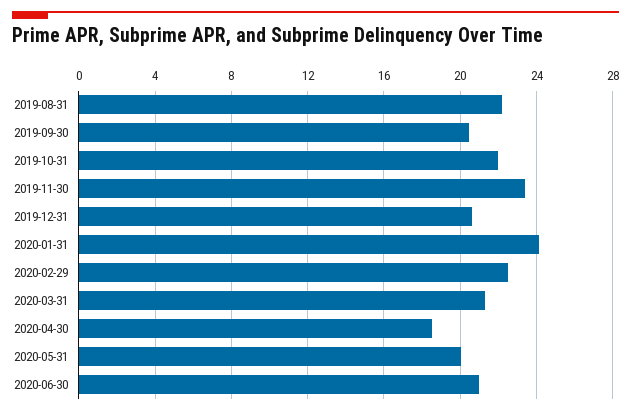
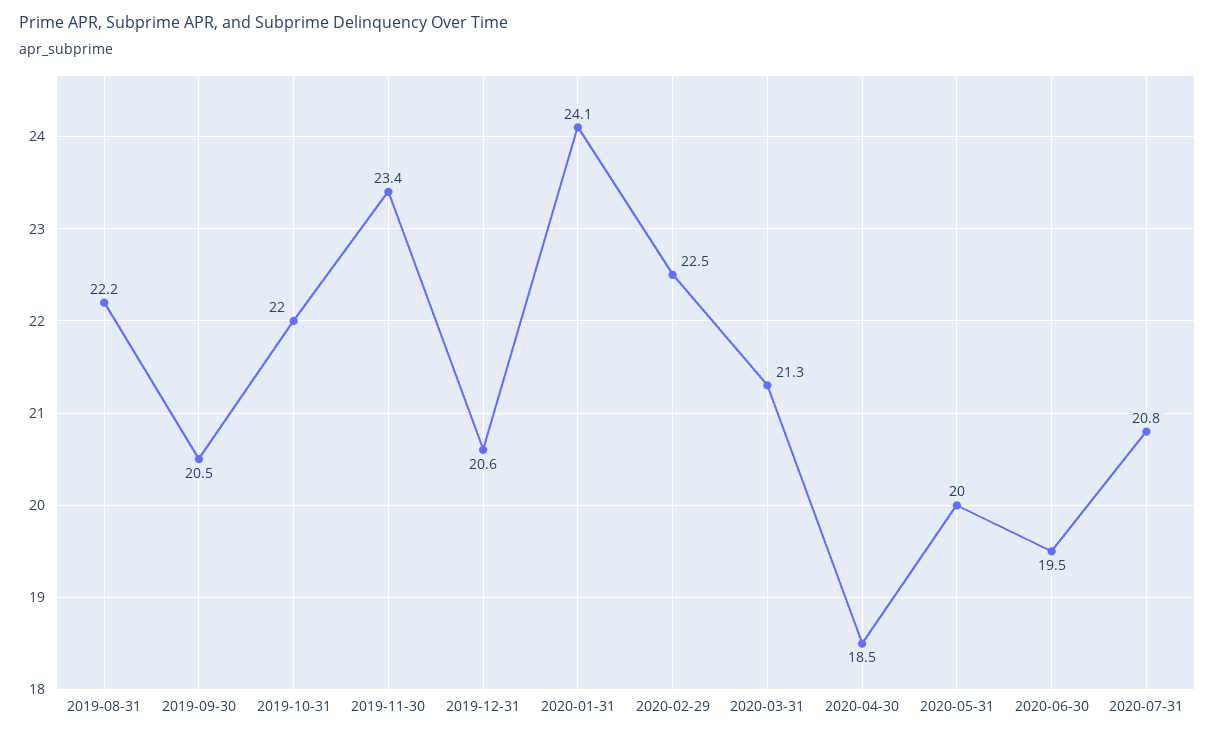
2020-06-30: 21 -> 19.5
2020-07-31: none -> 20.8

